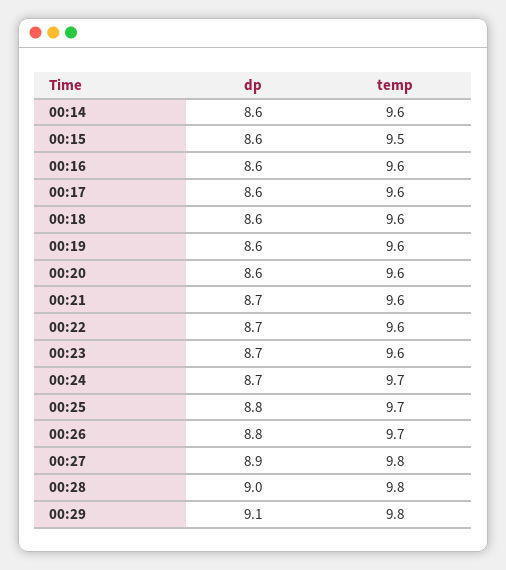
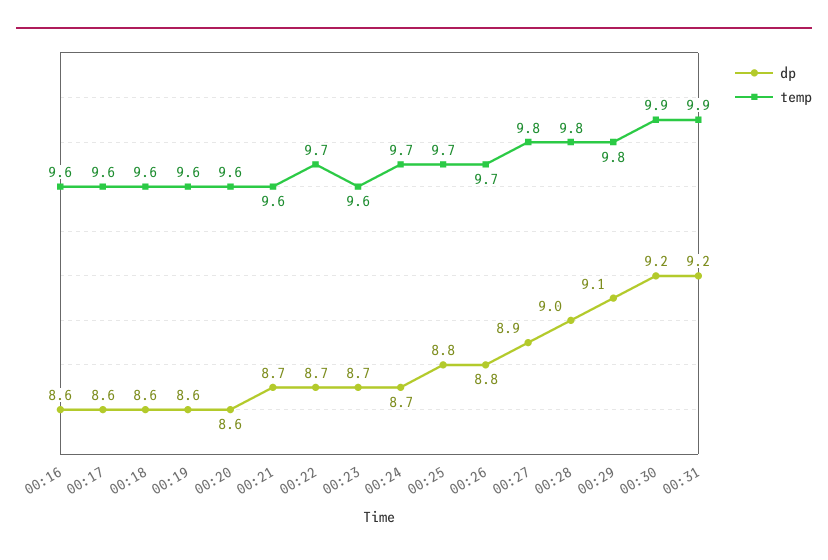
dp, 00:14: 8.6 -> none
temp, 00:14: 9.6 -> none
dp, 00:15: 8.6 -> none
temp, 00:15: 9.5 -> none
temp, 00:22: 9.6 -> 9.7
dp, 00:30: none -> 9.2
temp, 00:30: none -> 9.9
dp, 00:31: none -> 9.2
temp, 00:31: none -> 9.9

